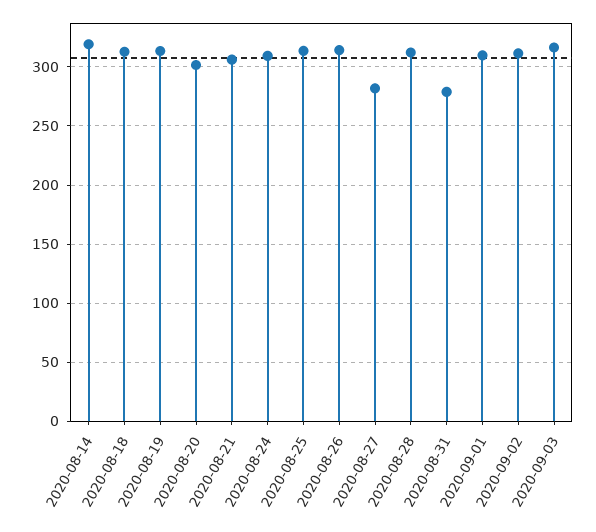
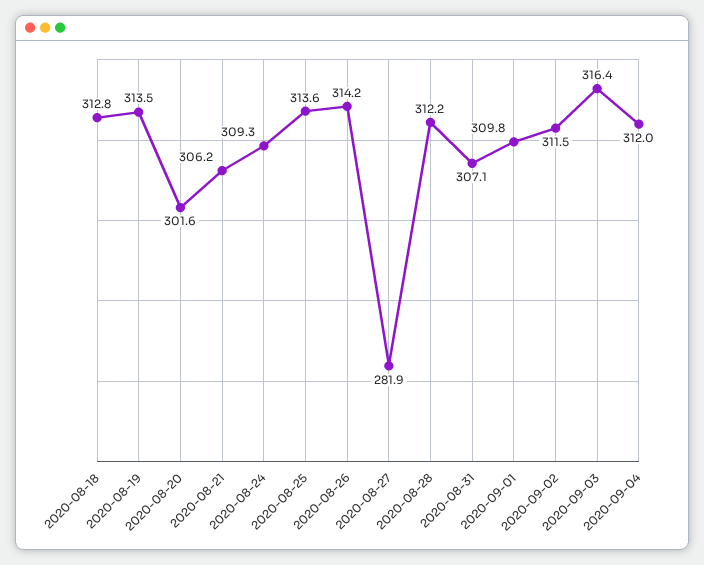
2020-08-14: 320 -> none
2020-08-31: 280 -> 307.1
2020-09-04: none -> 312

